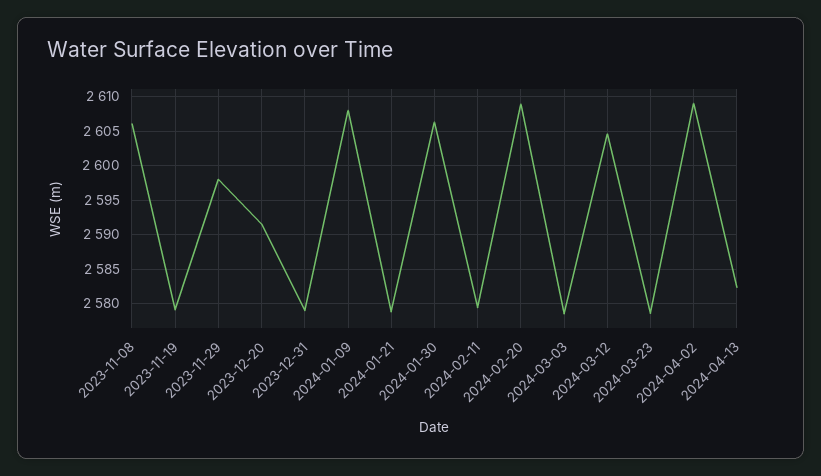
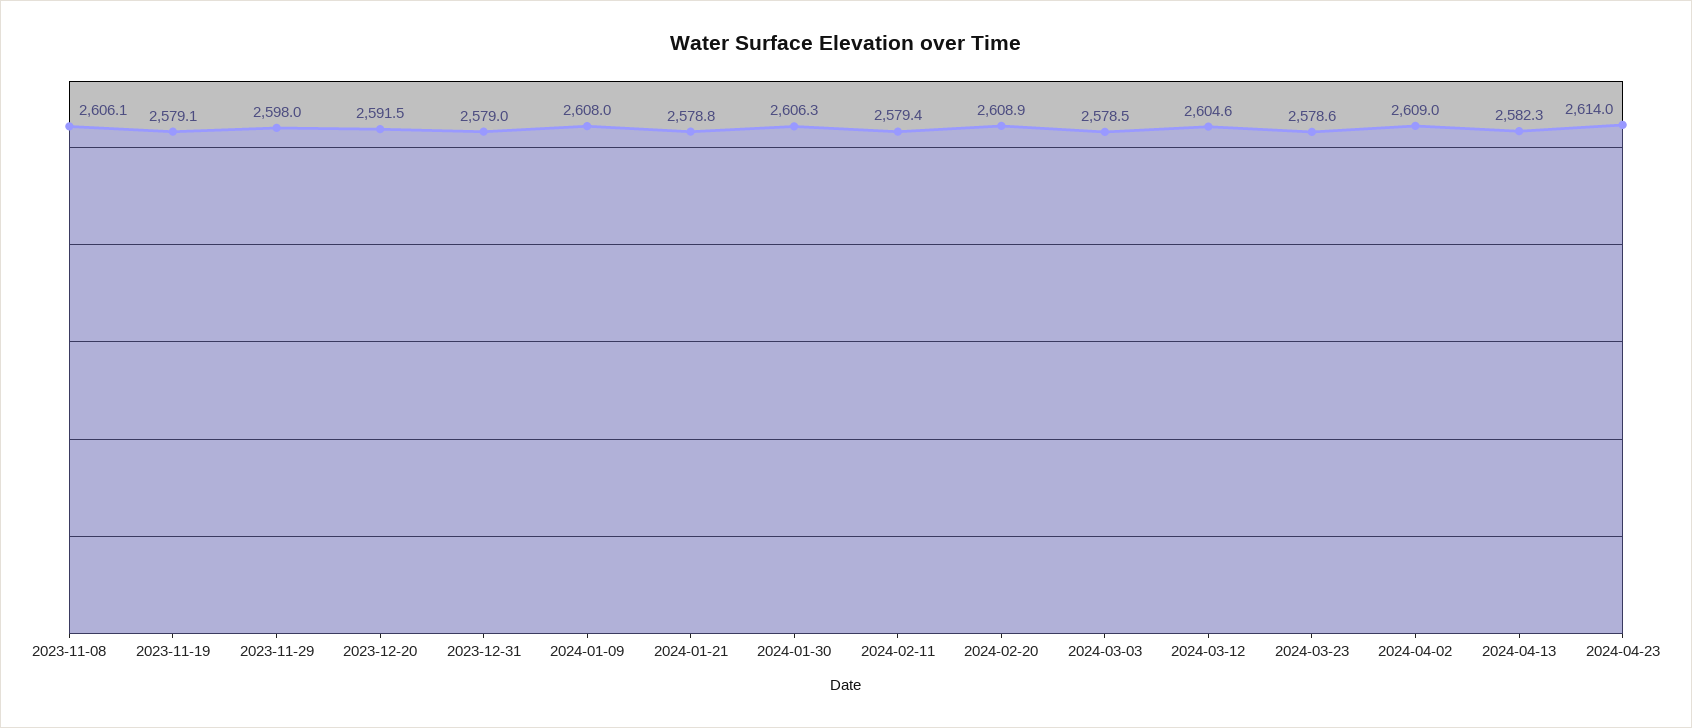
2024-04-23: none -> 2614

